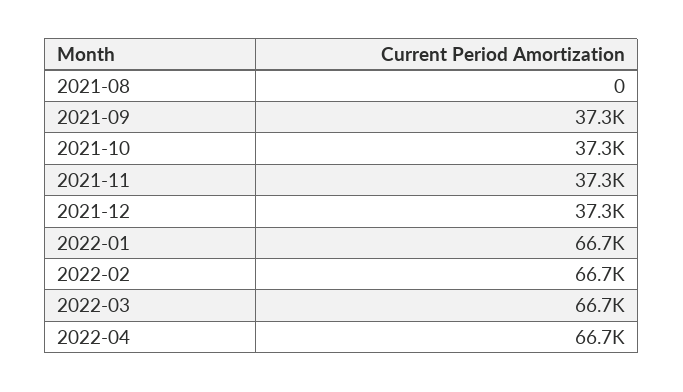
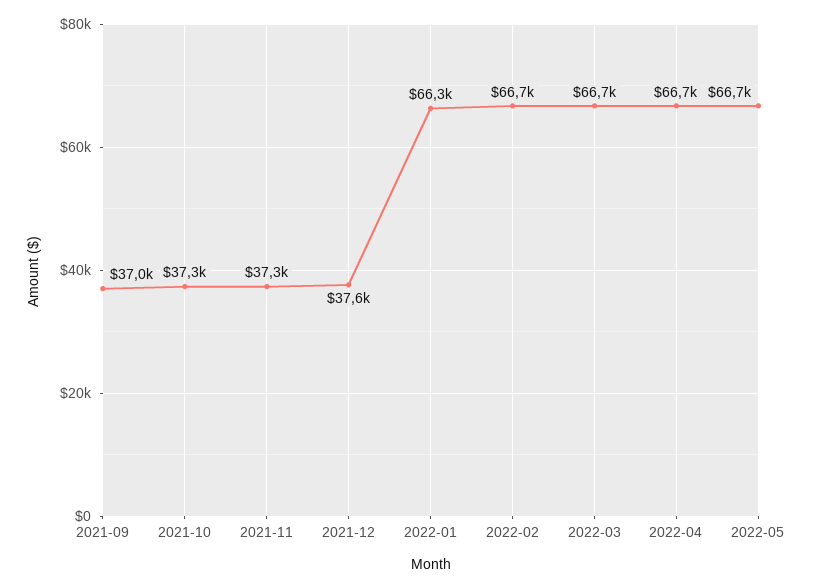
2021-08: 0 -> none
2021-09: 37300 -> 37000
2021-12: 37300 -> 37600
2022-01: 66700 -> 66300
2022-05: none -> 66700

